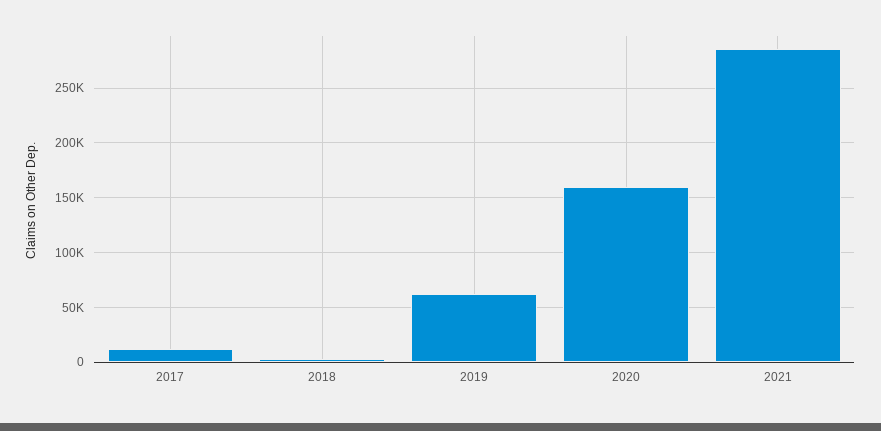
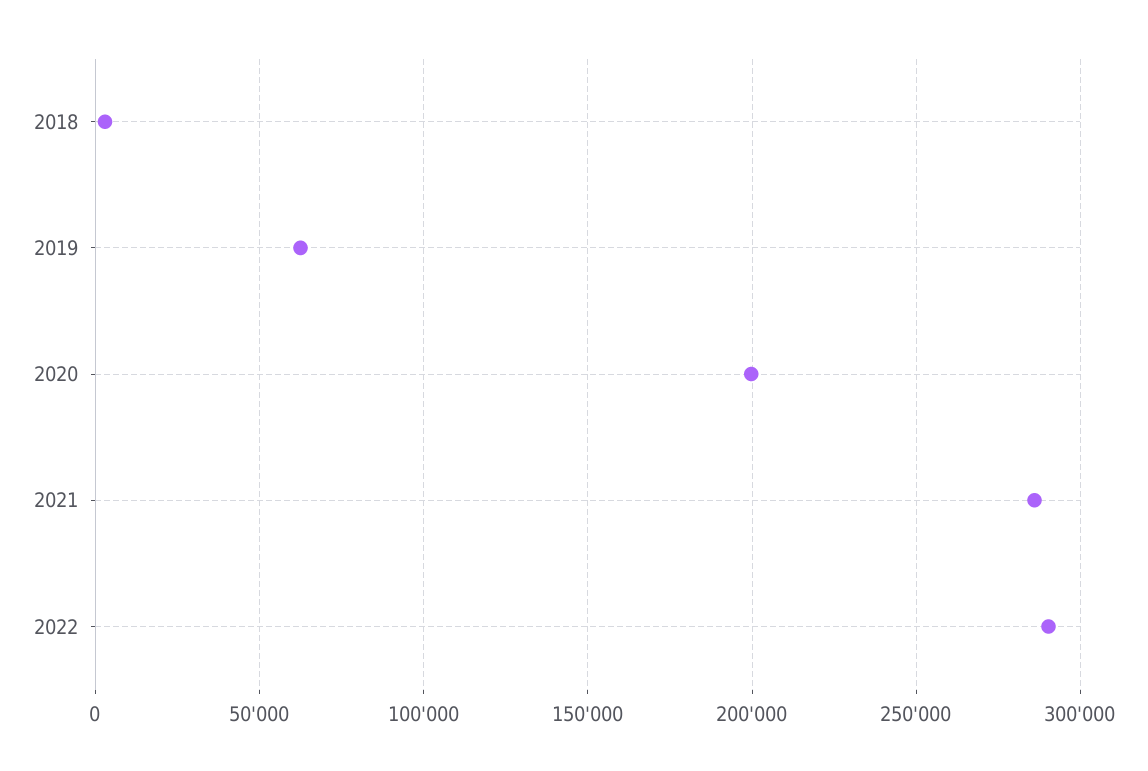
2017: 10000 -> none
2020: 160000 -> 200000
2022: none -> 290000

